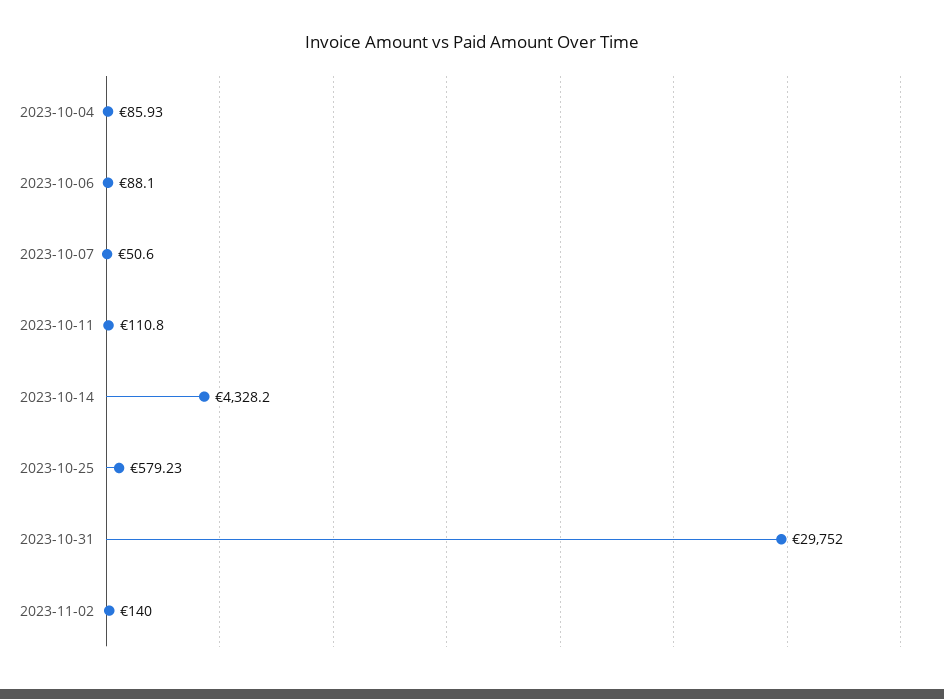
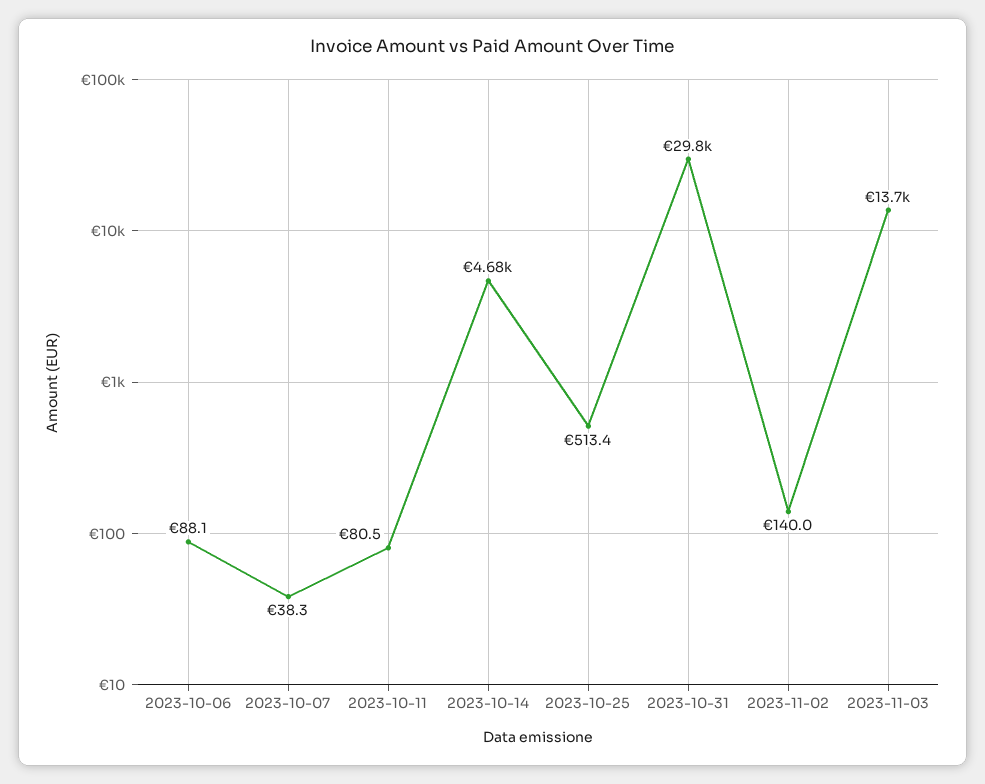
2023-10-04: 85.93 -> none
2023-10-07: 50.6 -> 38.3
2023-10-11: 110.8 -> 80.5
2023-10-14: 4328.2 -> 4680
2023-10-25: 579.23 -> 513.4
2023-11-03: none -> 13700

